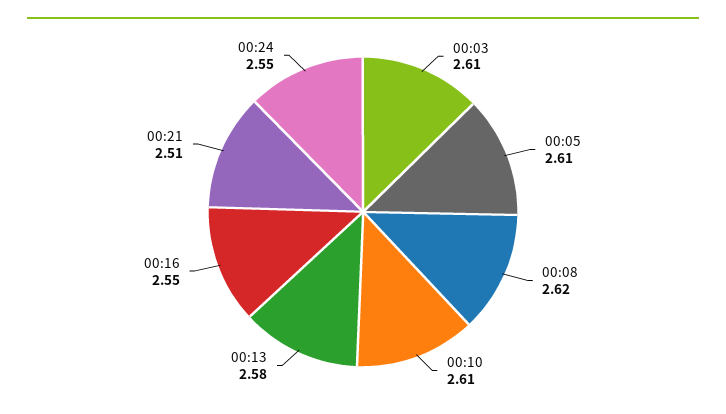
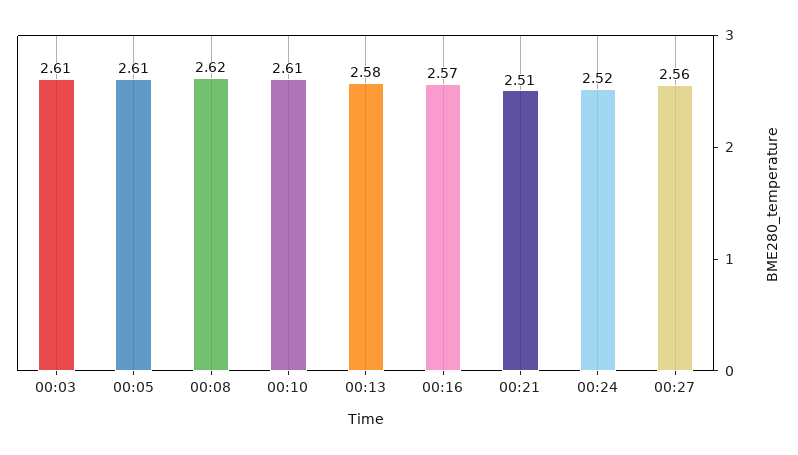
00:16: 2.55 -> 2.57
00:24: 2.55 -> 2.52
00:27: none -> 2.56

